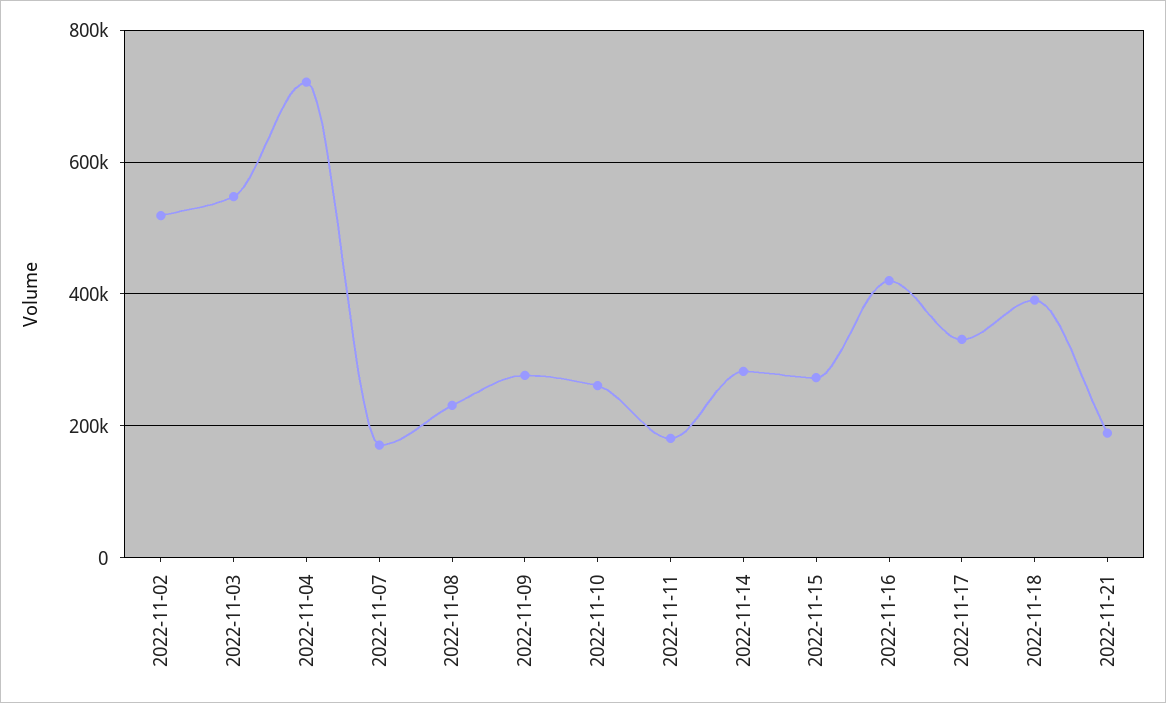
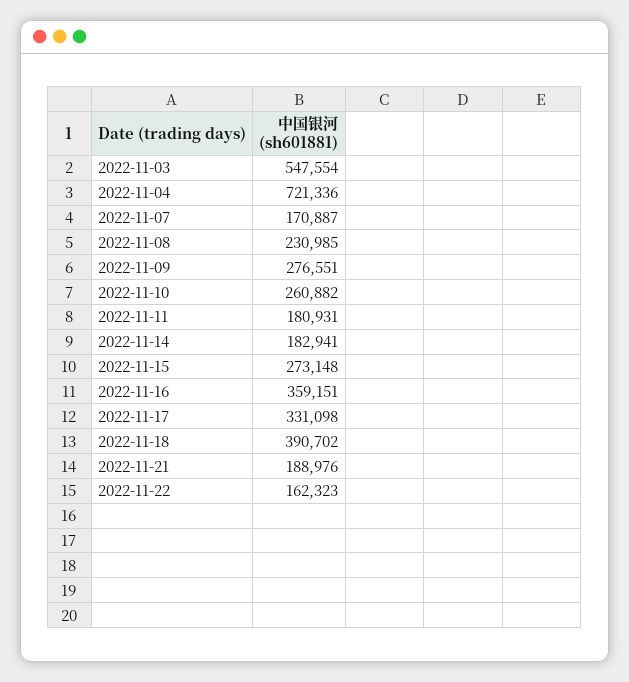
2022-11-02: 520000 -> none
2022-11-14: 280000 -> 182941
2022-11-16: 420000 -> 359151
2022-11-22: none -> 162323

